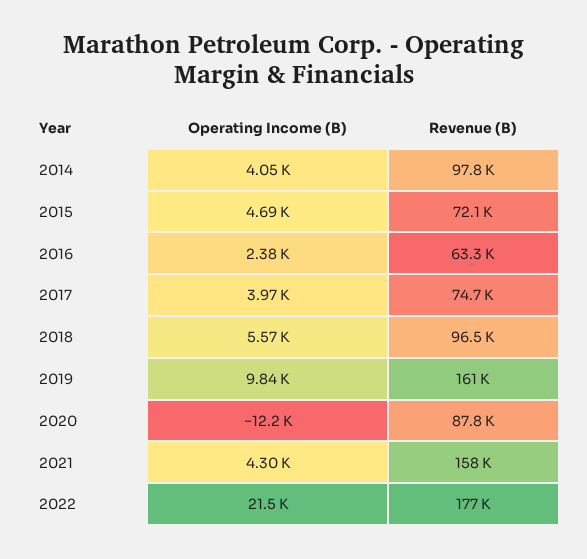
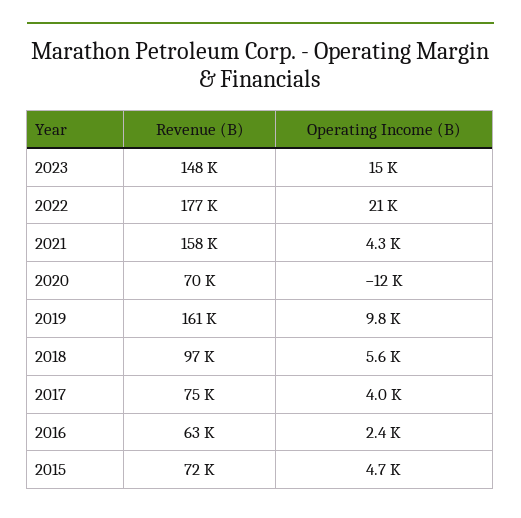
Operating Income (B), 2014: 4050 -> none
Revenue (B), 2014: 97800 -> none
Revenue (B), 2020: 87800 -> 70000
Revenue (B), 2023: none -> 148000
Operating Income (B), 2023: none -> 15000

